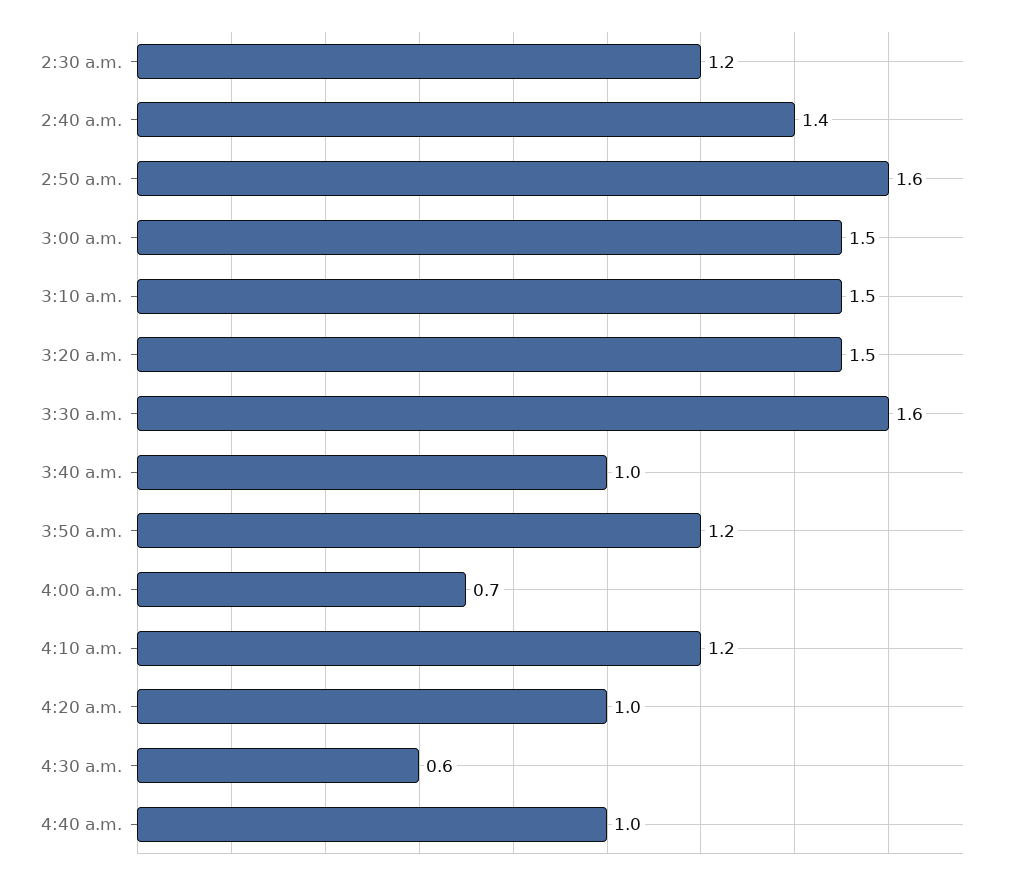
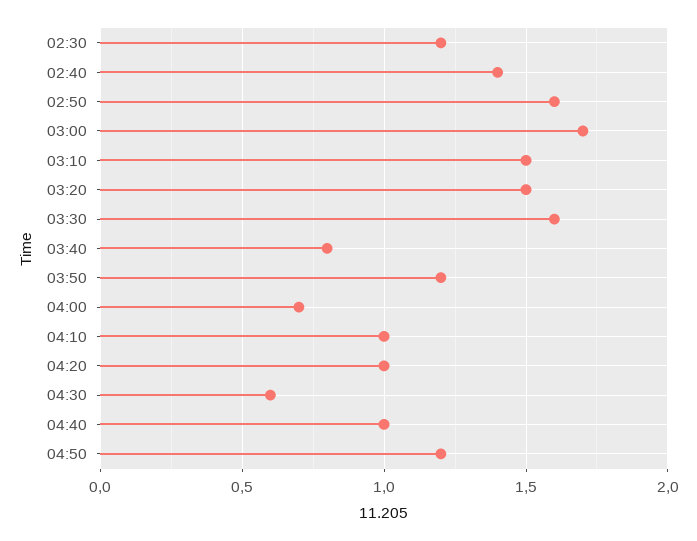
3:00 a.m.: 1.5 -> 1.7
3:40 a.m.: 1 -> 0.8
4:10 a.m.: 1.2 -> 1
04:50: none -> 1.2

